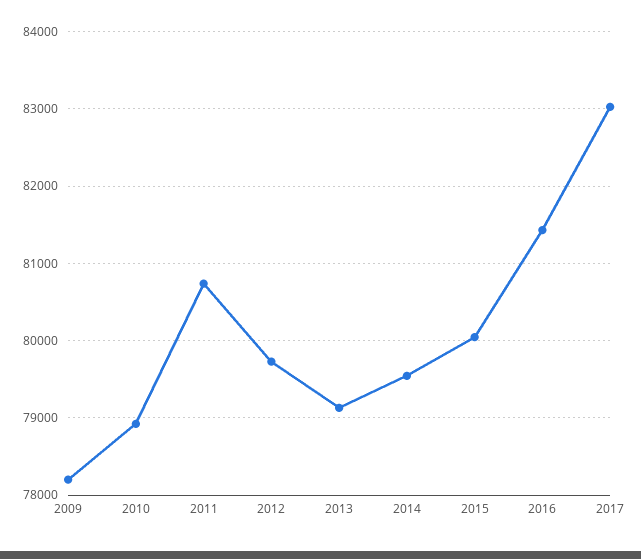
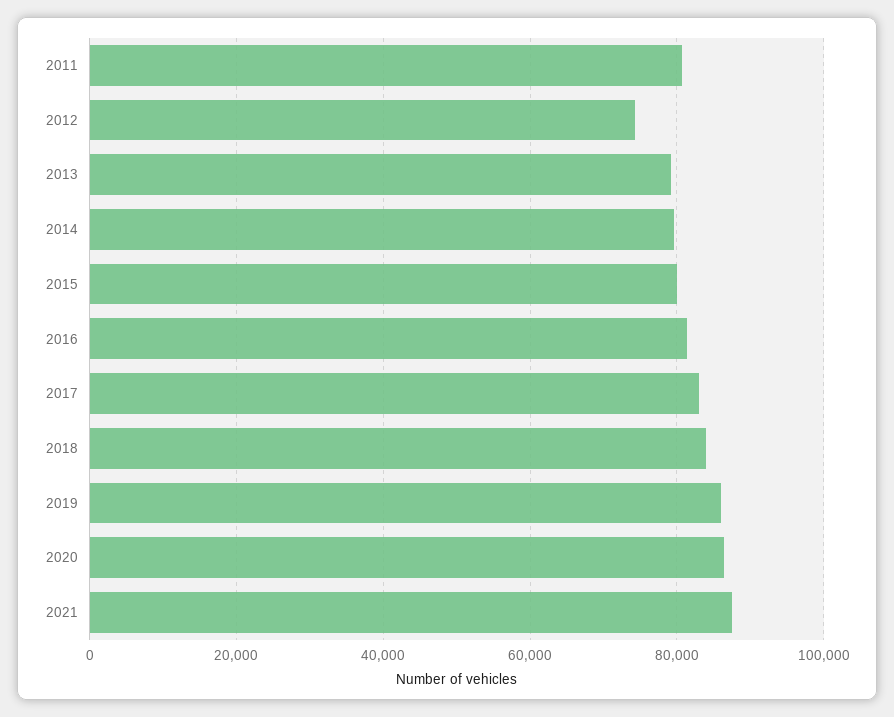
2009: 78200 -> none
2010: 78900 -> none
2012: 79700 -> 74000
2018: none -> 84000
2019: none -> 86000
2020: none -> 86000
2021: none -> 88000

